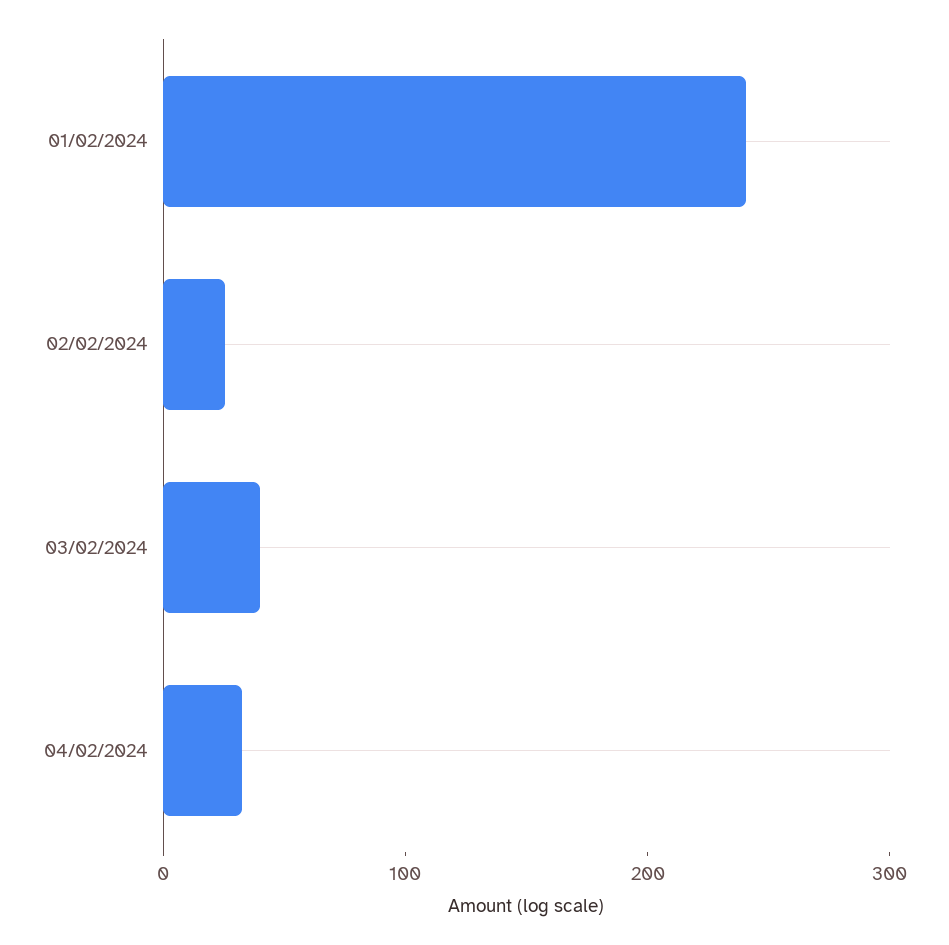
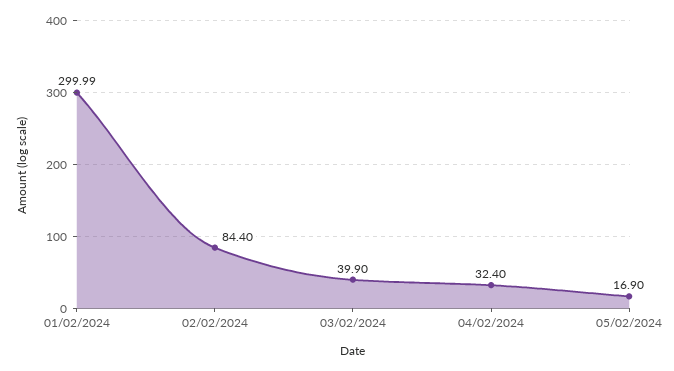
01/02/2024: 240 -> 299.99
02/02/2024: 20 -> 84.4
05/02/2024: none -> 16.9

